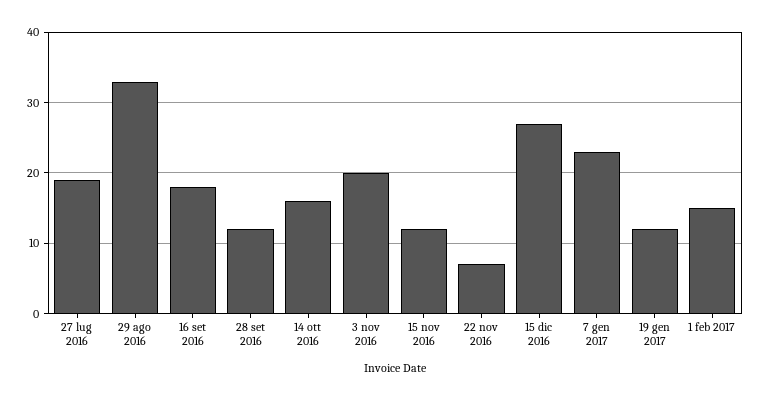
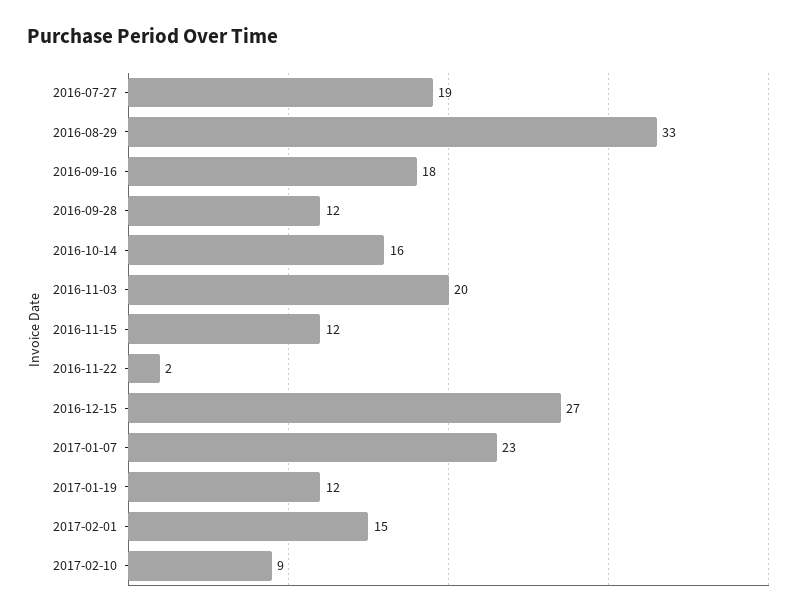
22 nov 2016: 7 -> 2
2017-02-10: none -> 9

